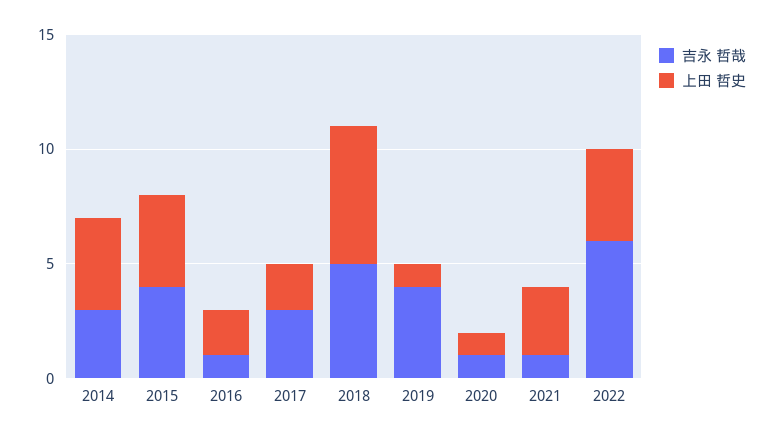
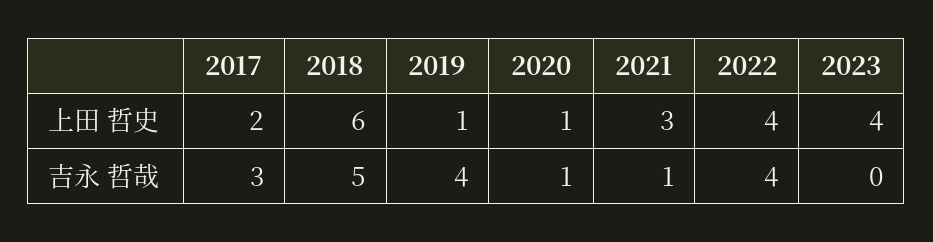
吉永 哲哉, 2014: 3 -> none
上田 哲史, 2014: 4 -> none
吉永 哲哉, 2015: 4 -> none
上田 哲史, 2015: 4 -> none
吉永 哲哉, 2016: 1 -> none
上田 哲史, 2016: 2 -> none
吉永 哲哉, 2022: 6 -> 4
上田 哲史, 2023: none -> 4
吉永 哲哉, 2023: none -> 0

